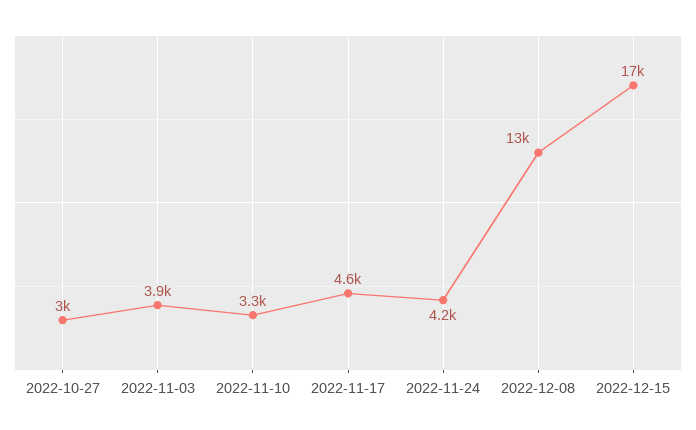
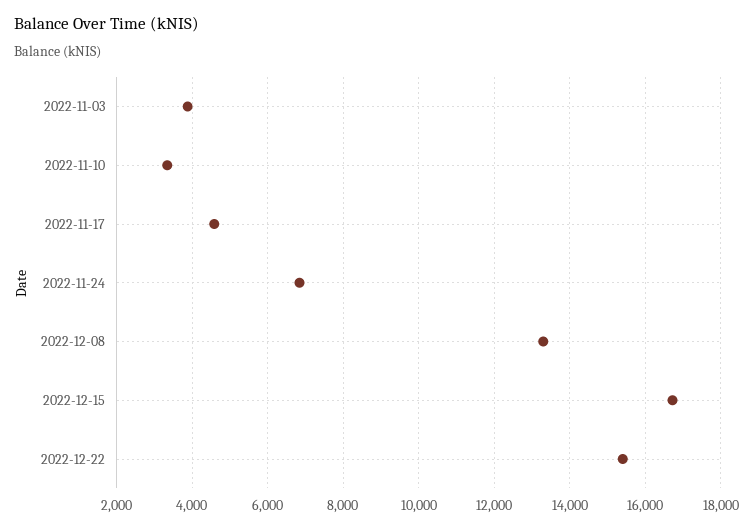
2022-10-27: 3000 -> none
2022-11-24: 4200 -> 6800
2022-12-22: none -> 15400

